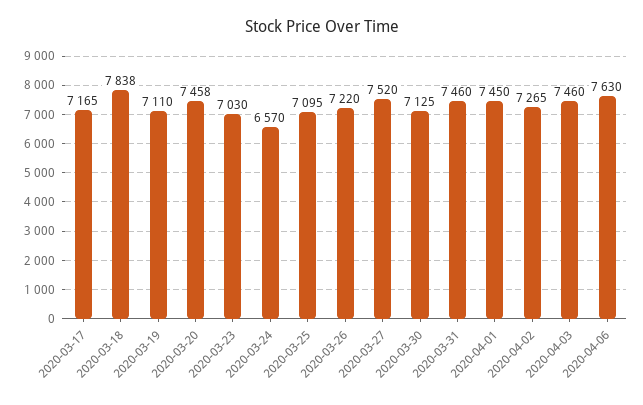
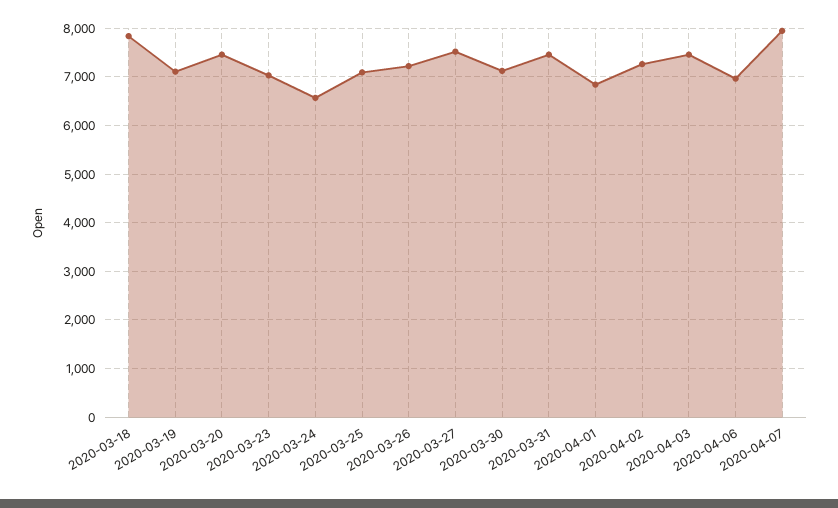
2020-03-17: 7165 -> none
2020-04-01: 7450 -> 6800
2020-04-06: 7630 -> 7000
2020-04-07: none -> 8000

